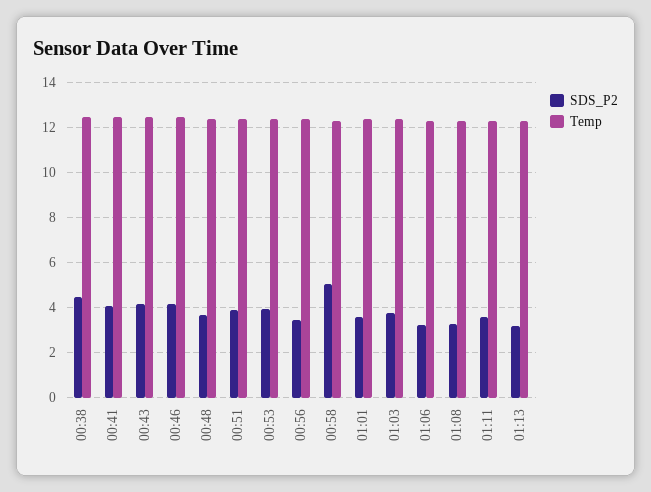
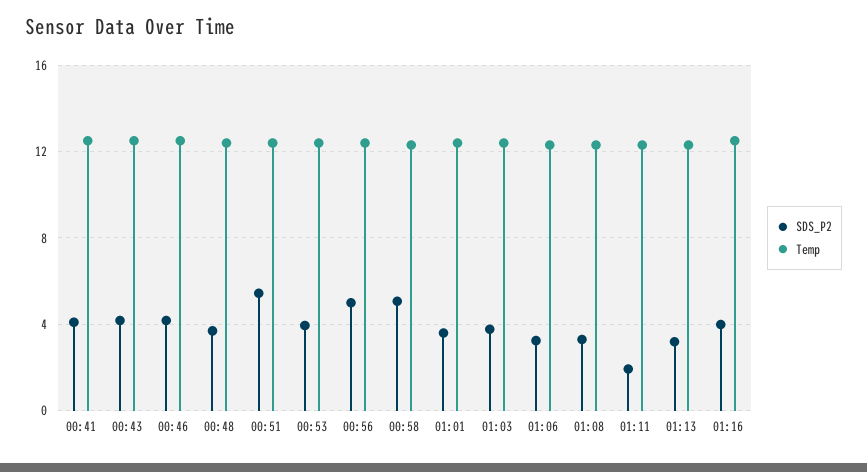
SDS_P2, 00:38: 4.5 -> none
Temp, 00:38: 12.5 -> none
SDS_P2, 00:51: 4 -> 5.5
SDS_P2, 00:56: 3.5 -> 5
SDS_P2, 01:11: 3.5 -> 2
SDS_P2, 01:16: none -> 4
Temp, 01:16: none -> 12.5

